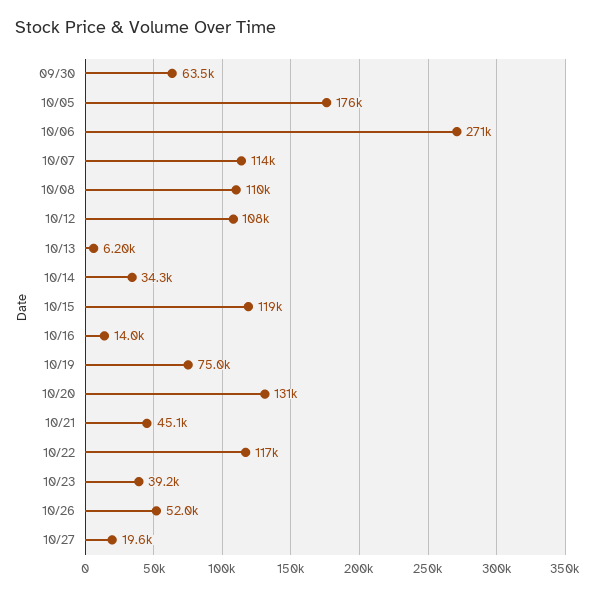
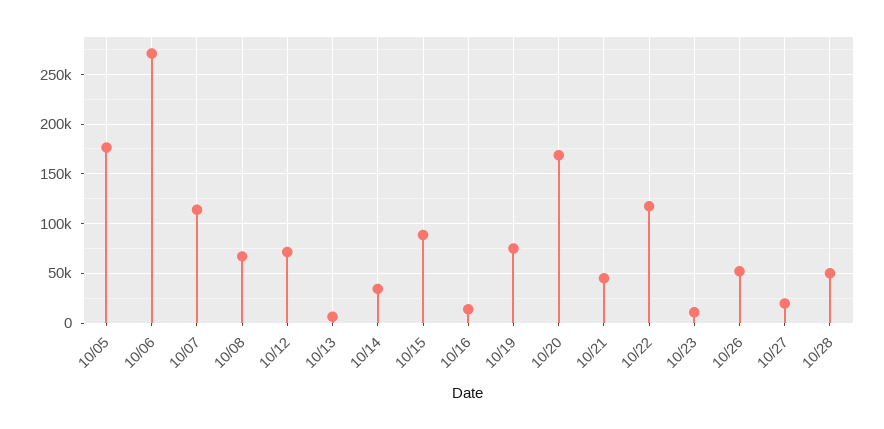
09/30: 63500 -> none
10/08: 110000 -> 70000
10/12: 108000 -> 70000
10/15: 119000 -> 90000
10/20: 131000 -> 170000
10/23: 39200 -> 10000
10/28: none -> 50000

